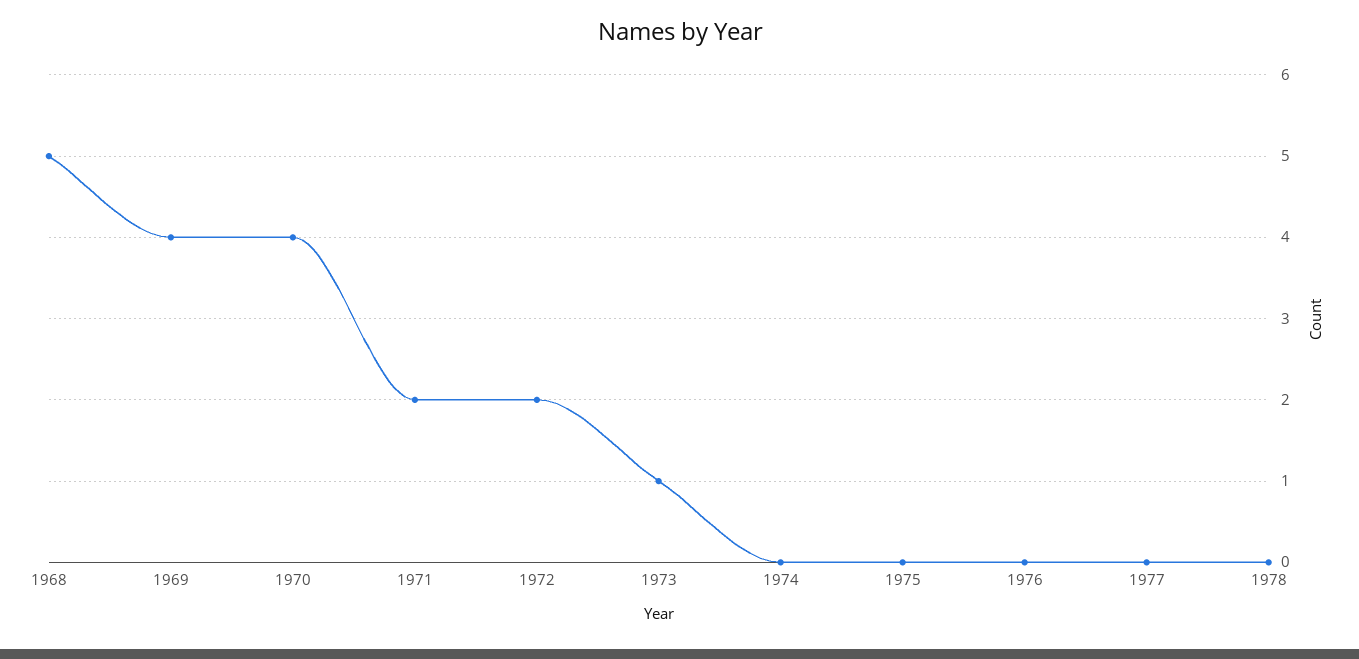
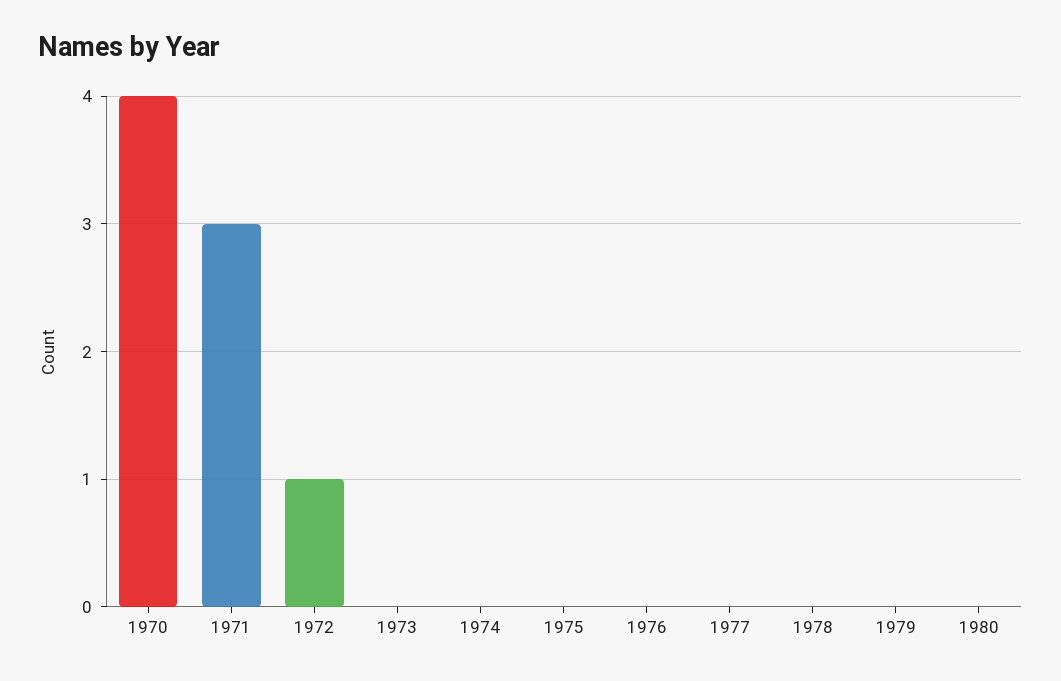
1968: 5 -> none
1969: 4 -> none
1971: 2 -> 3
1972: 2 -> 1
1973: 1 -> 0
1979: none -> 0
1980: none -> 0

